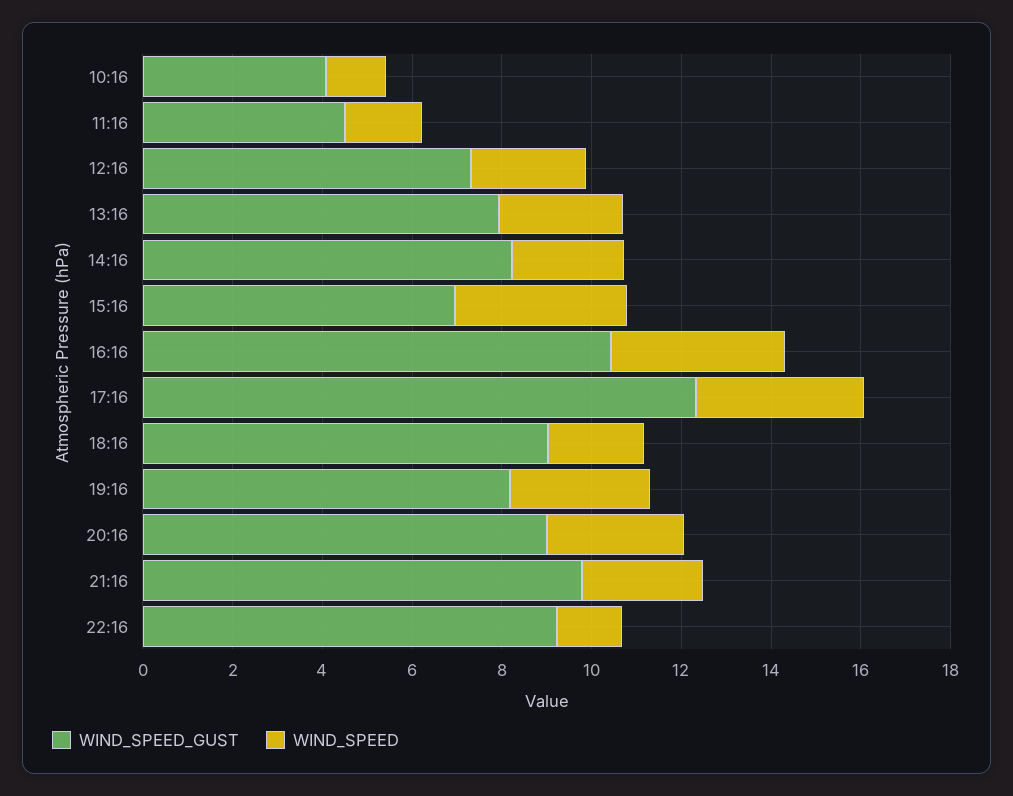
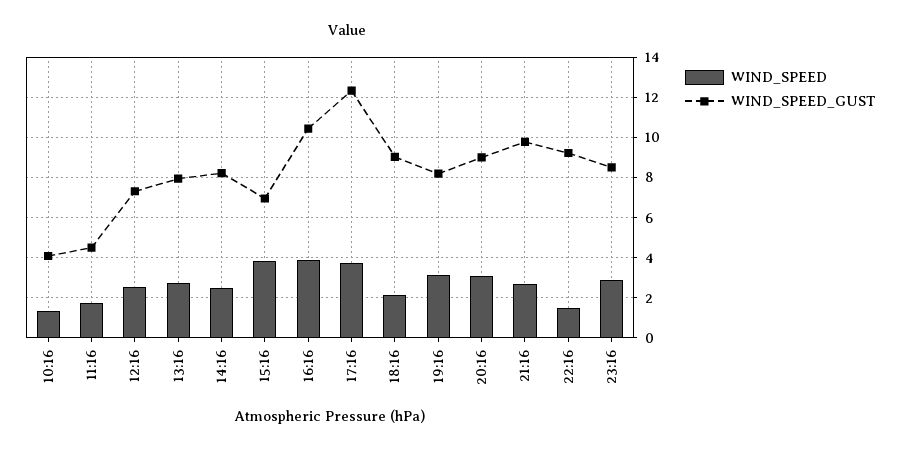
WIND_SPEED, 23:16: none -> 3
WIND_SPEED_GUST, 23:16: none -> 8.5

